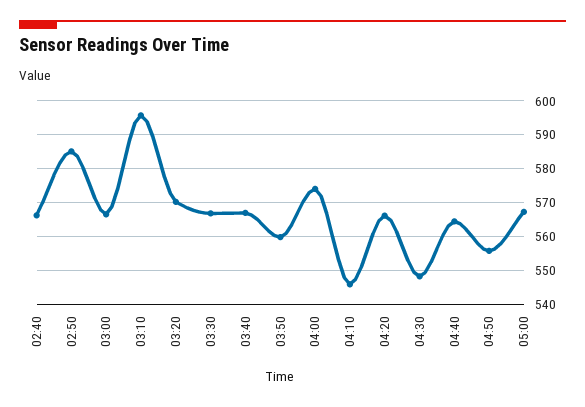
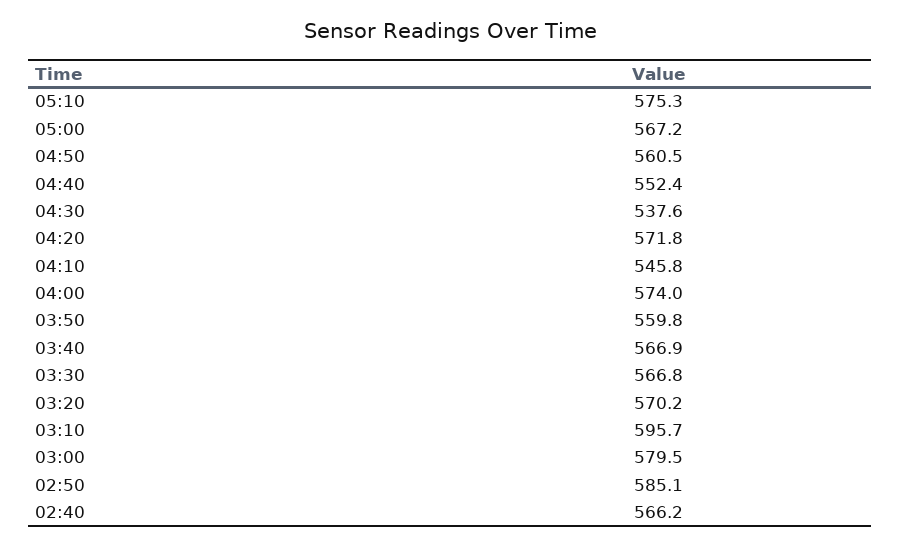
03:00: 566 -> 579.5
04:20: 566 -> 571.8
04:30: 548 -> 537.6
04:40: 564 -> 552.4
04:50: 556 -> 560.5
05:10: none -> 575.3

